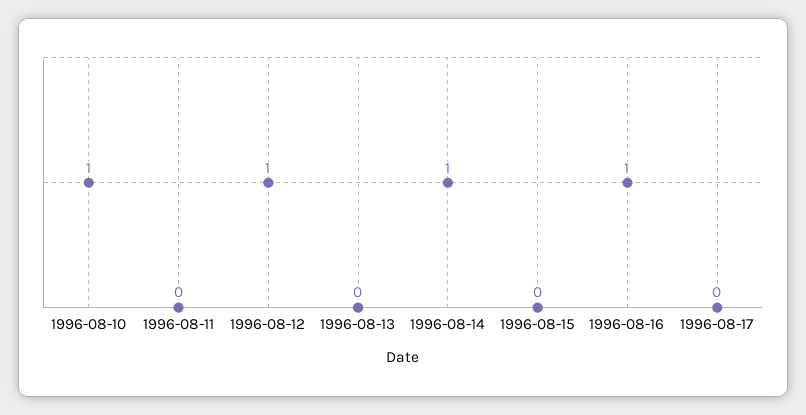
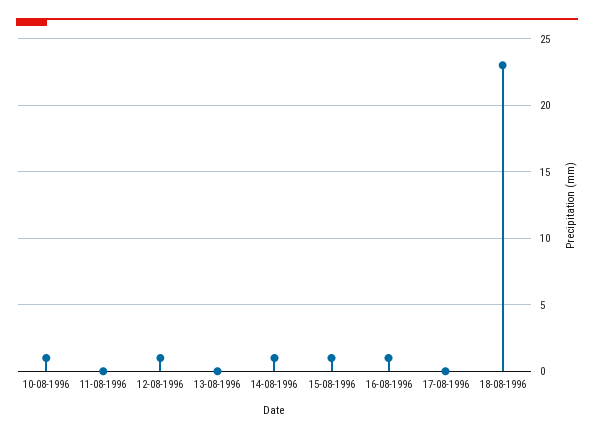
1996-08-15: 0 -> 1
18-08-1996: none -> 23

